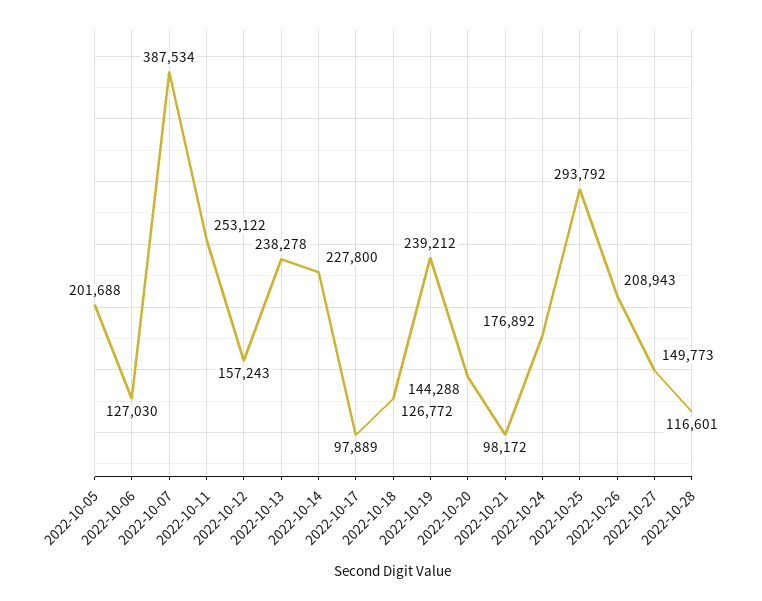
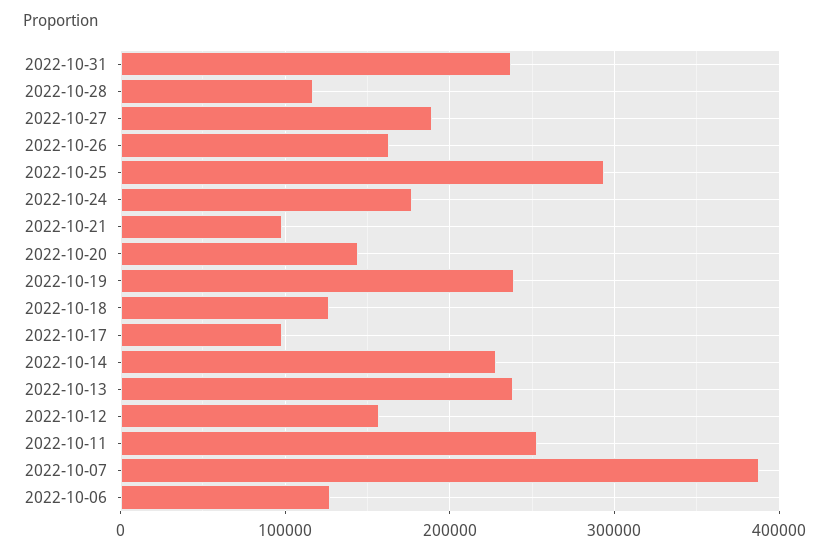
2022-10-05: 201688 -> none
2022-10-26: 208943 -> 160000
2022-10-27: 149773 -> 190000
2022-10-31: none -> 240000

